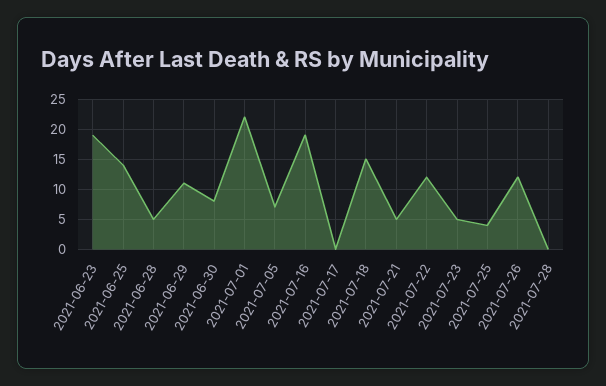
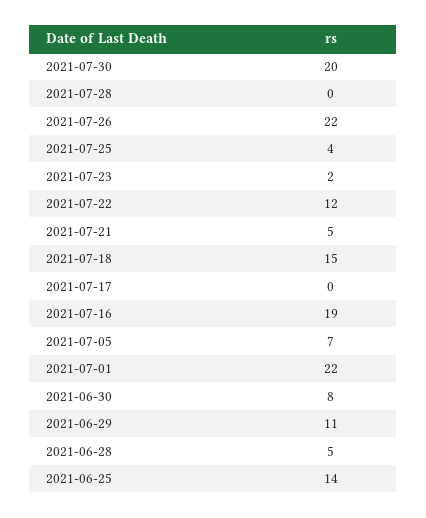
2021-06-23: 19 -> none
2021-07-23: 5 -> 2
2021-07-26: 12 -> 22
2021-07-30: none -> 20

